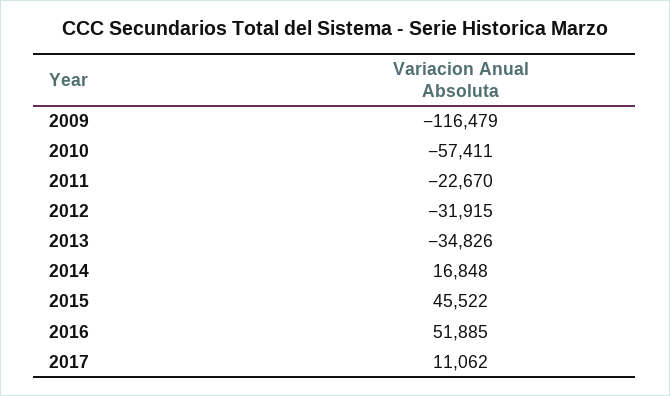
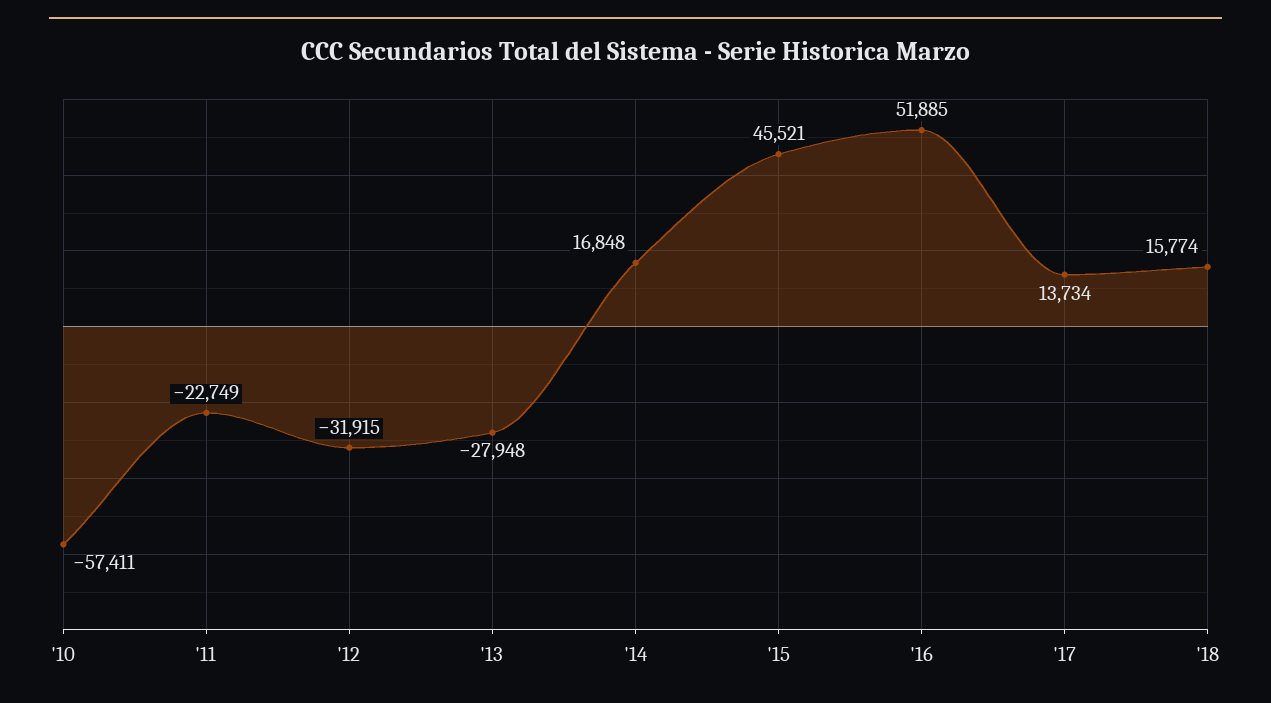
2009: -116479 -> none
2011: -22670 -> -22749
2013: -34826 -> -27948
2015: 45522 -> 45521
2017: 11062 -> 13734
'18: none -> 15774

